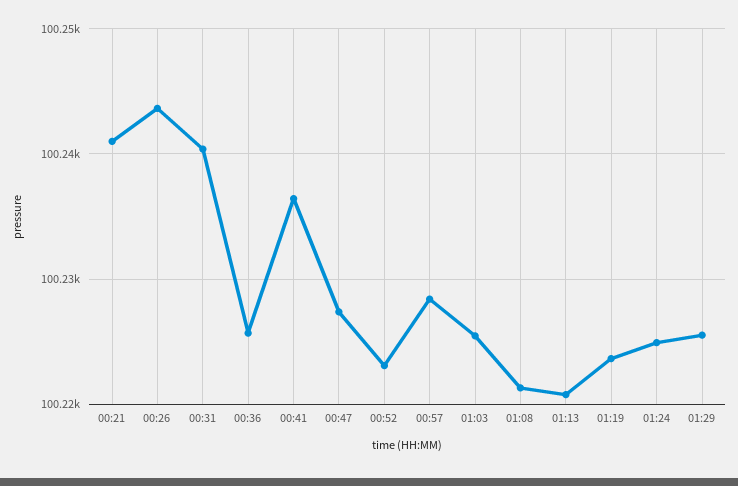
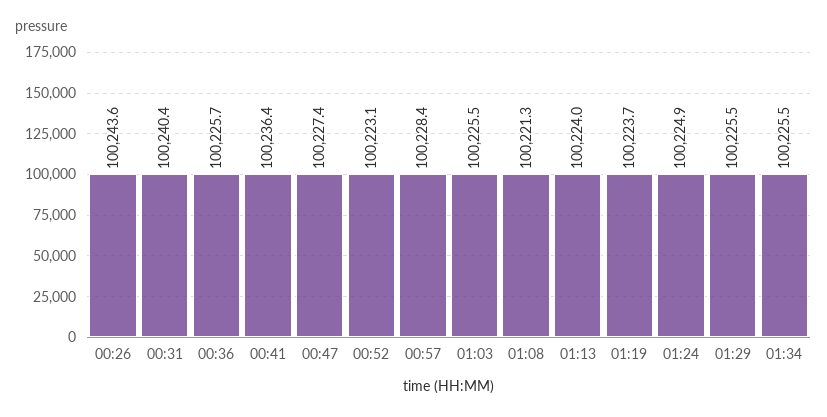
00:21: 100241 -> none
01:13: 100221 -> 100224
01:34: none -> 100225.5

